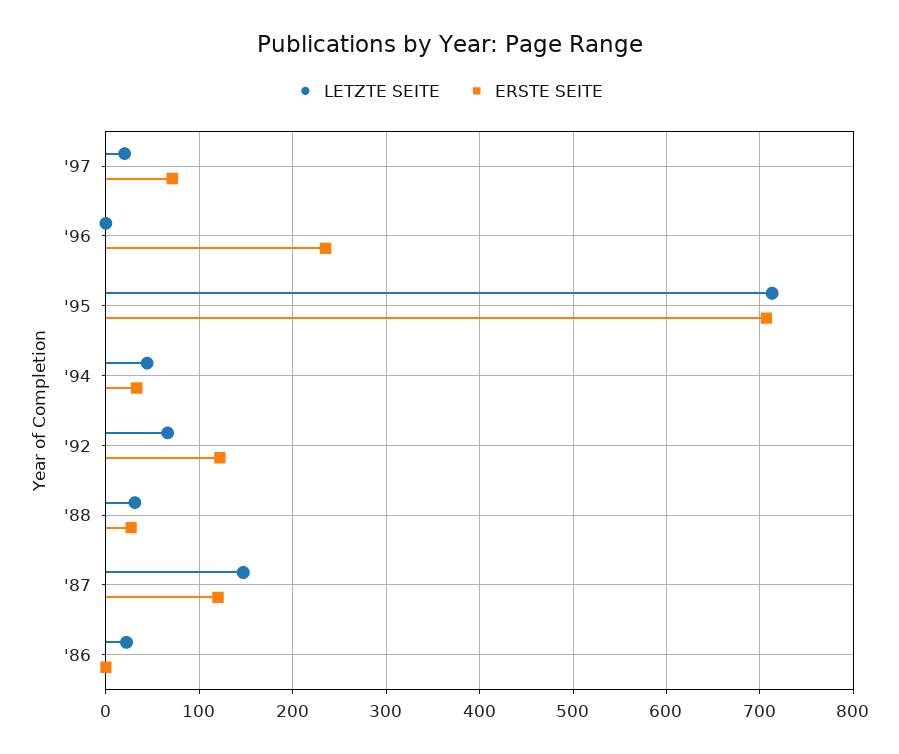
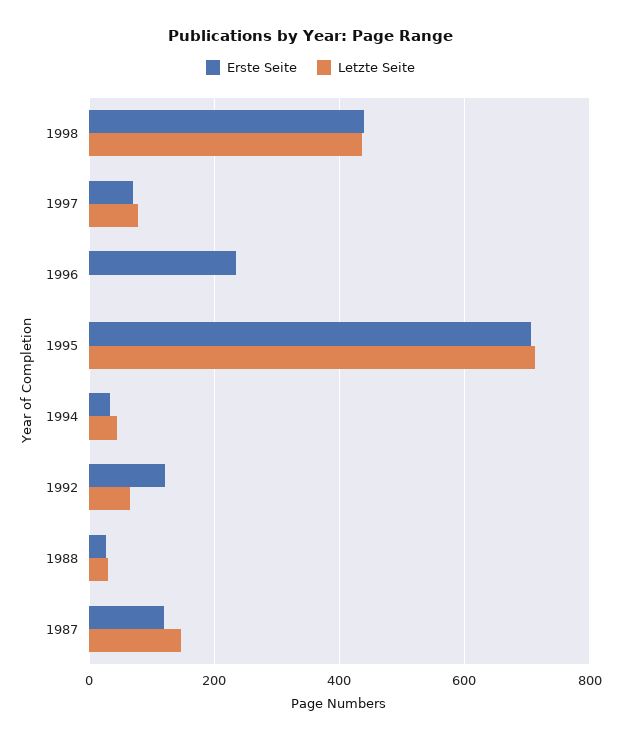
LETZTE SEITE, '97: 20 -> 80
LETZTE SEITE, '86: 20 -> none
ERSTE SEITE, '86: 0 -> none
ERSTE SEITE, 1998: none -> 440
LETZTE SEITE, 1998: none -> 440

